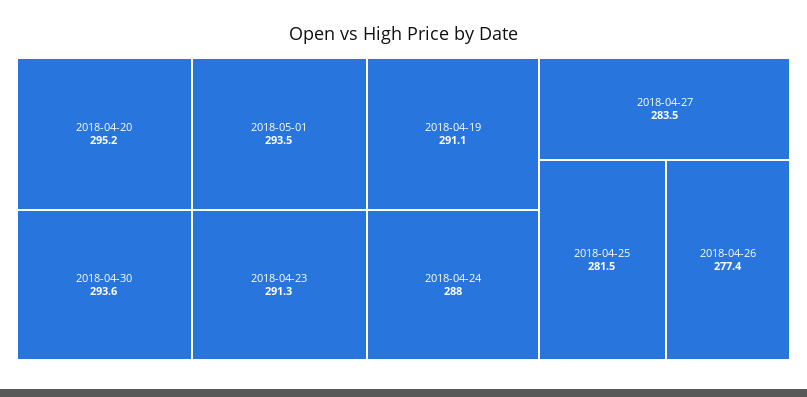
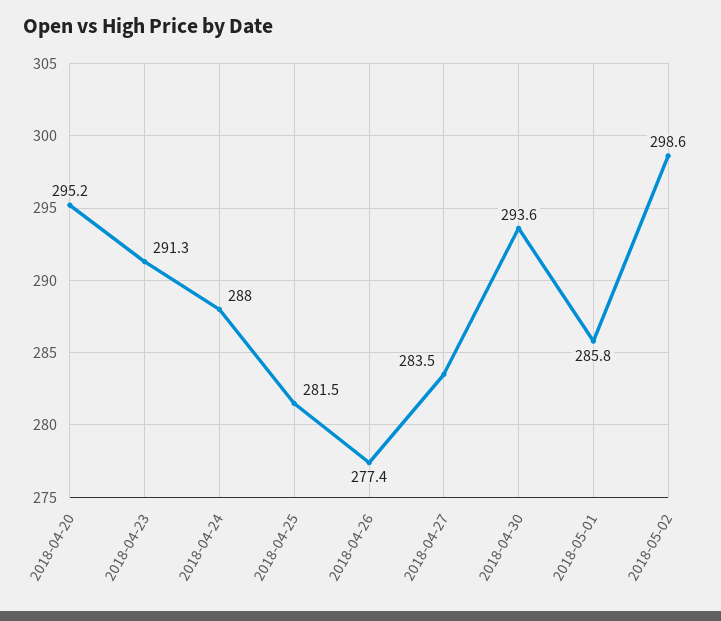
2018-05-01: 293.5 -> 285.8
2018-04-19: 291.1 -> none
2018-05-02: none -> 298.6

